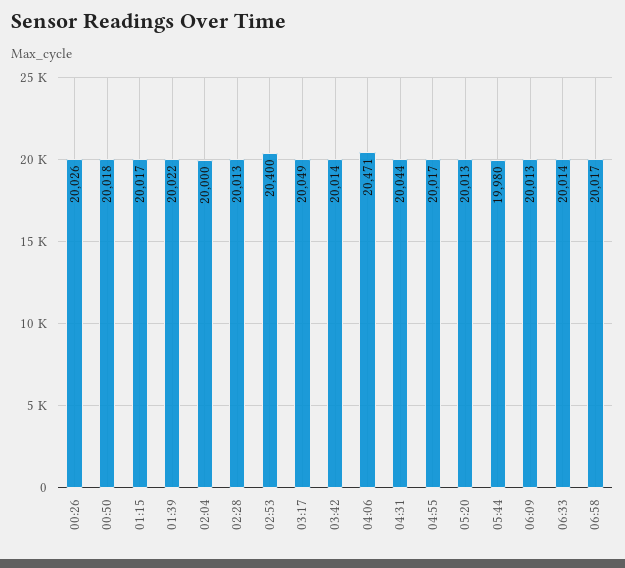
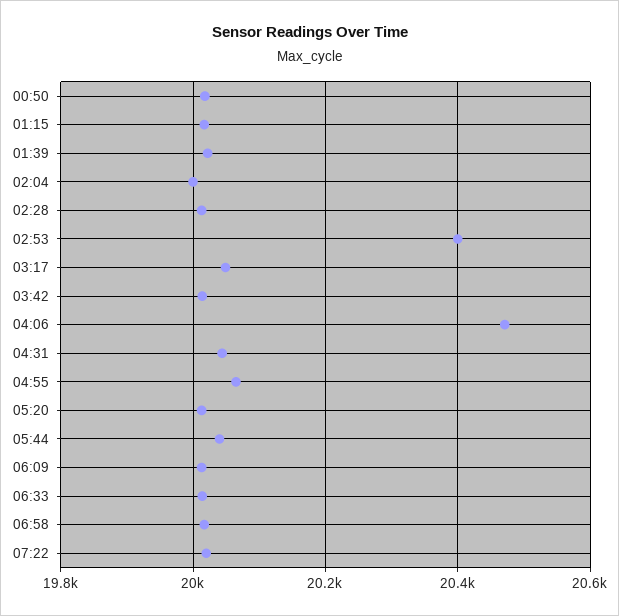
00:26: 20026 -> none
04:55: 20017 -> 20060
05:44: 19980 -> 20040
07:22: none -> 20020

